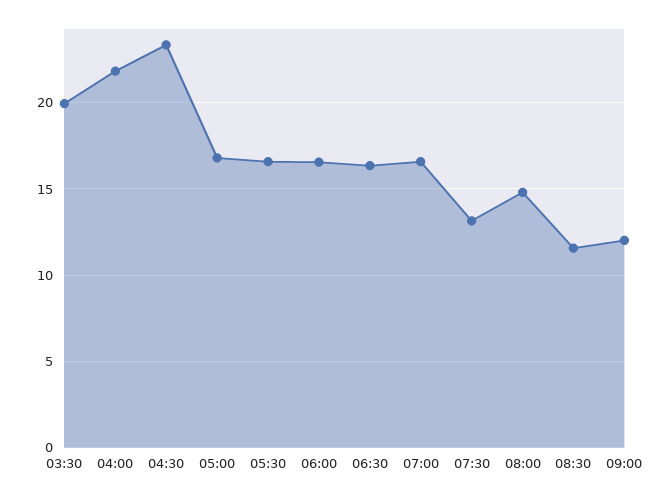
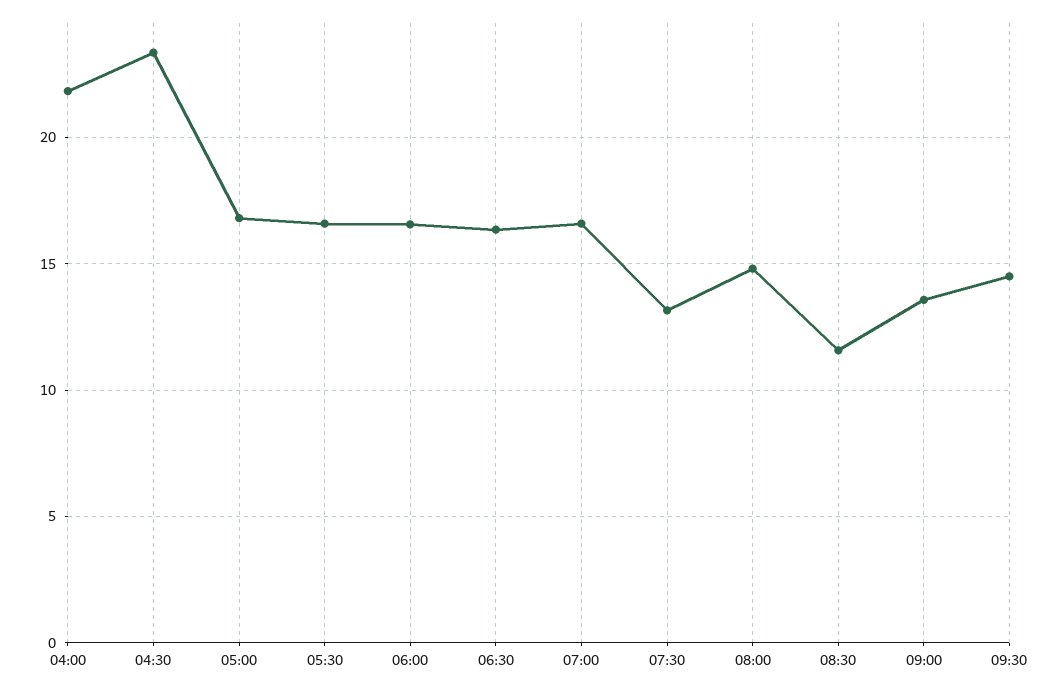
03:30: 20 -> none
09:00: 12 -> 13.5
09:30: none -> 14.5

